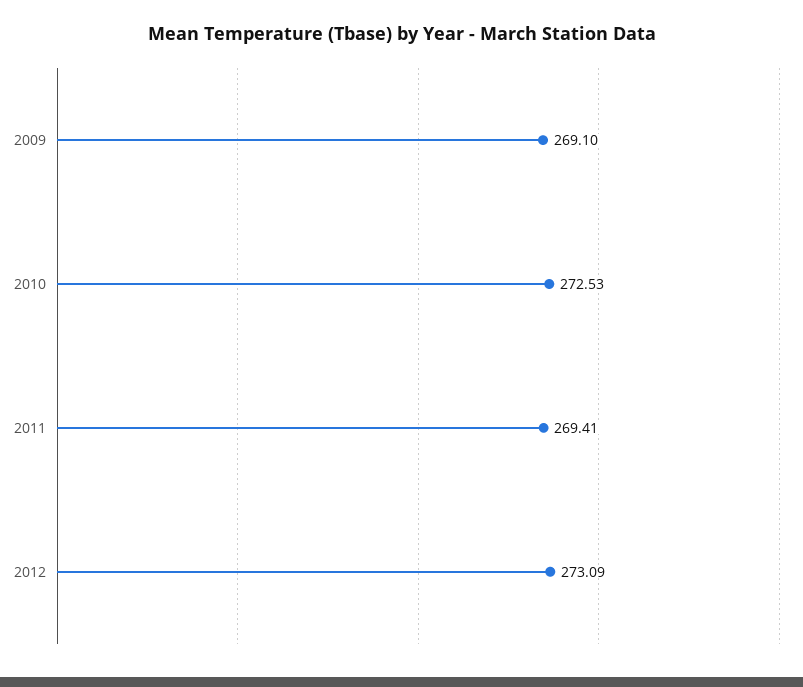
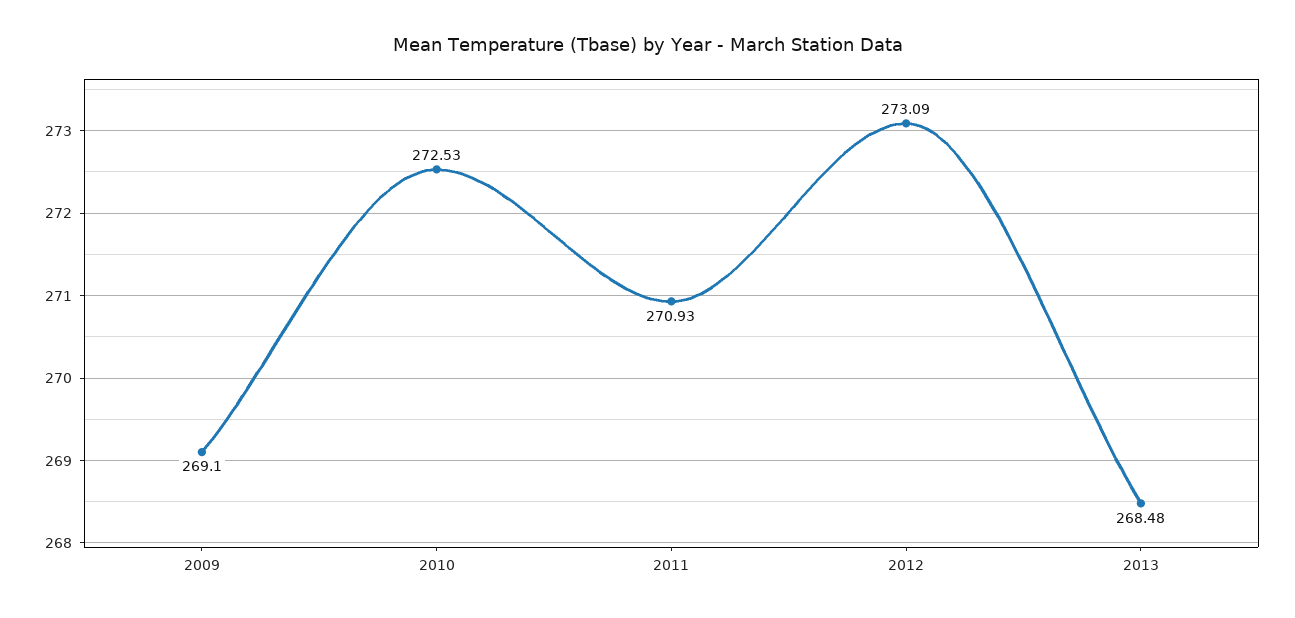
2011: 269.41 -> 270.93
2013: none -> 268.48

